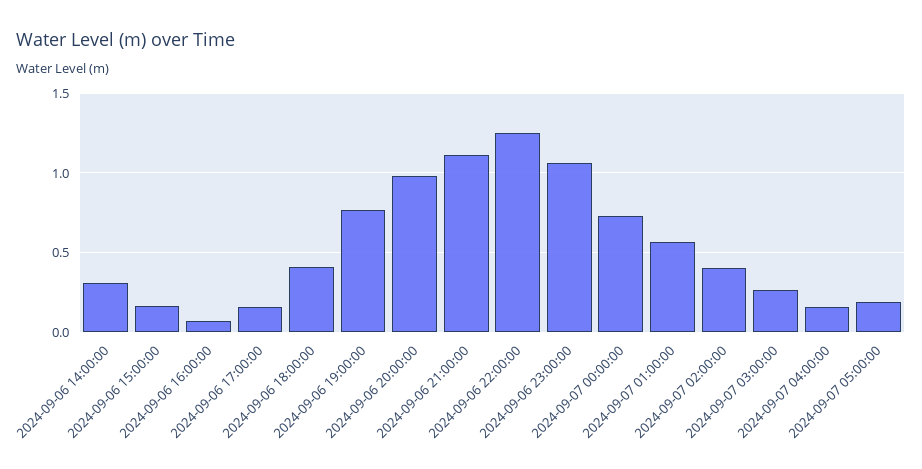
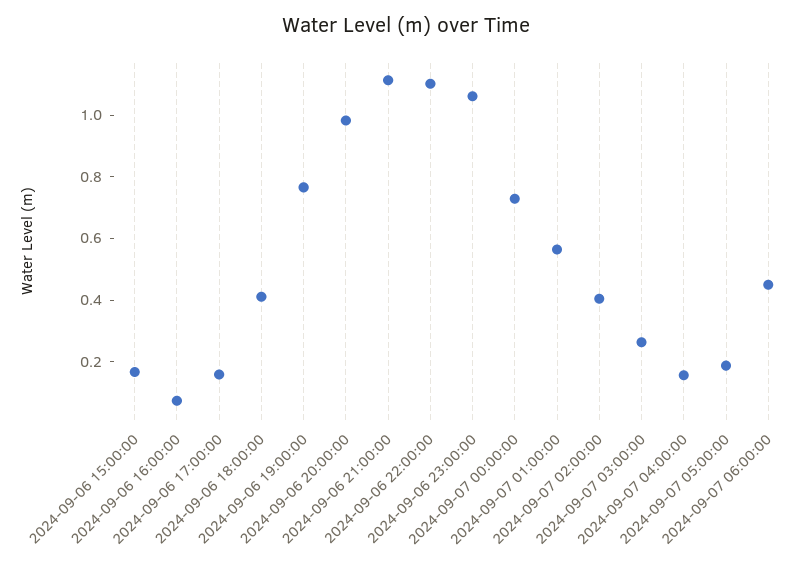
2024-09-06 14:00:00: 0.3 -> none
2024-09-06 22:00:00: 1.25 -> 1.1
2024-09-07 06:00:00: none -> 0.45

